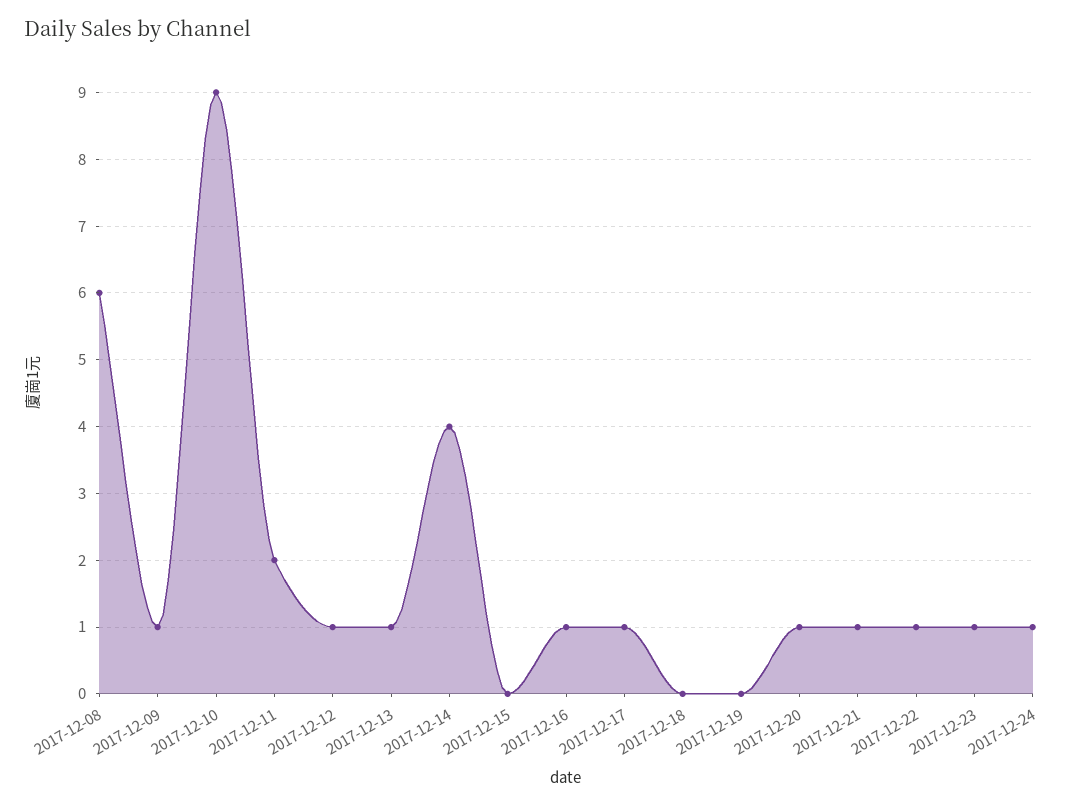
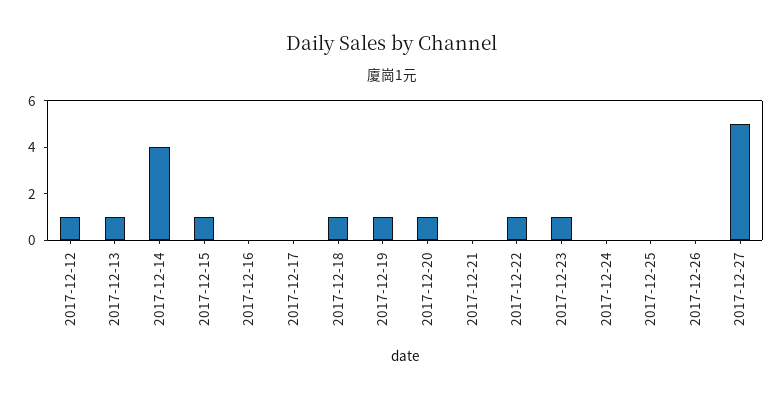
2017-12-08: 6 -> none
2017-12-09: 1 -> none
2017-12-10: 9 -> none
2017-12-11: 2 -> none
2017-12-15: 0 -> 1
2017-12-16: 1 -> 0
2017-12-17: 1 -> 0
2017-12-18: 0 -> 1
2017-12-19: 0 -> 1
2017-12-21: 1 -> 0
2017-12-24: 1 -> 0
2017-12-25: none -> 0
2017-12-26: none -> 0
2017-12-27: none -> 5

